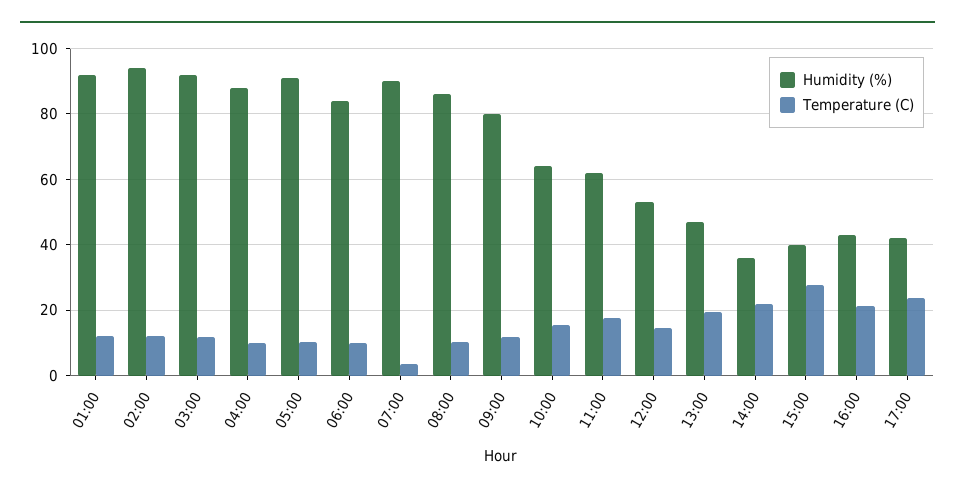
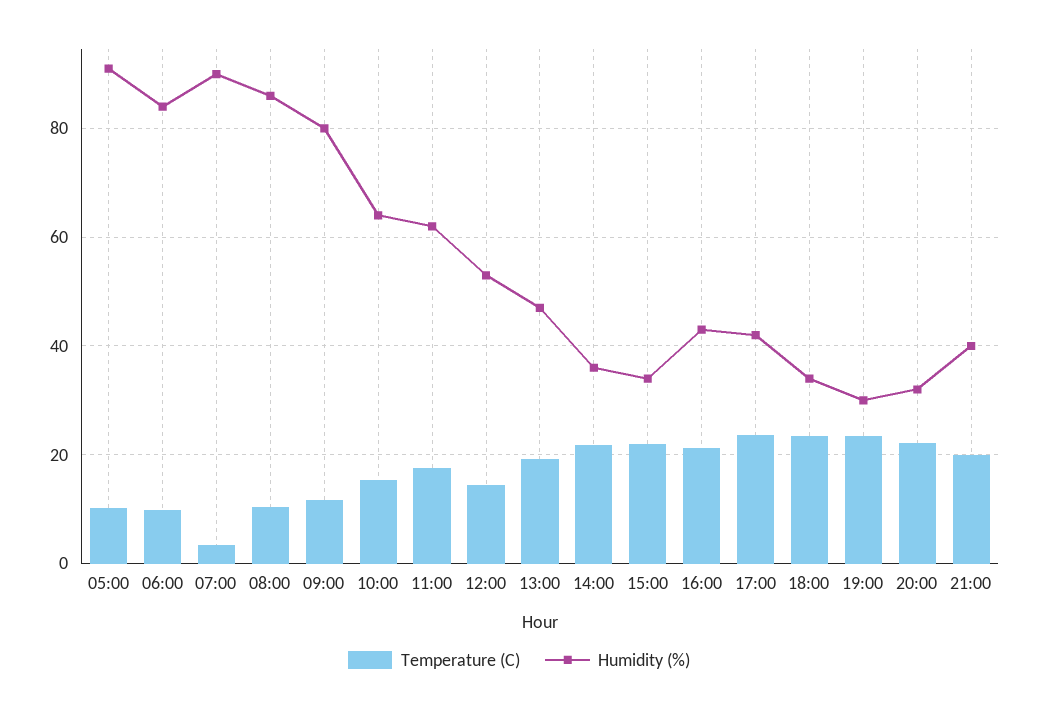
Humidity (%), 01:00: 92 -> none
Temperature (C), 01:00: 12 -> none
Humidity (%), 02:00: 94 -> none
Temperature (C), 02:00: 12 -> none
Humidity (%), 03:00: 92 -> none
Temperature (C), 03:00: 12 -> none
Humidity (%), 04:00: 88 -> none
Temperature (C), 04:00: 10 -> none
Humidity (%), 15:00: 40 -> 34
Temperature (C), 15:00: 28 -> 22
Temperature (C), 18:00: none -> 24
Humidity (%), 18:00: none -> 34
Temperature (C), 19:00: none -> 24
Humidity (%), 19:00: none -> 30
Temperature (C), 20:00: none -> 22
Humidity (%), 20:00: none -> 32
Temperature (C), 21:00: none -> 20
Humidity (%), 21:00: none -> 40

